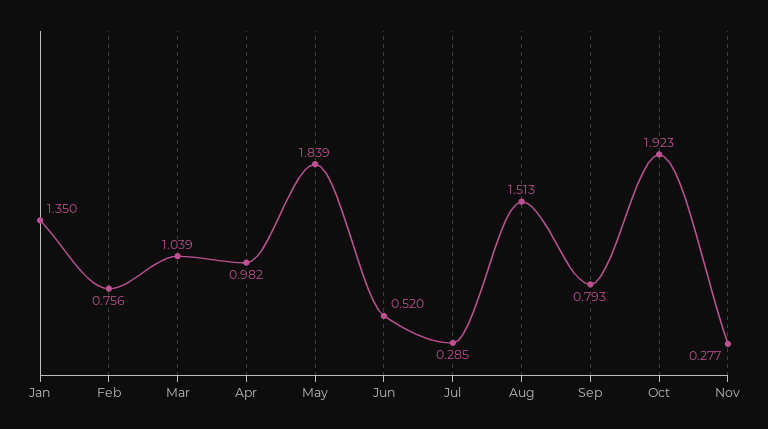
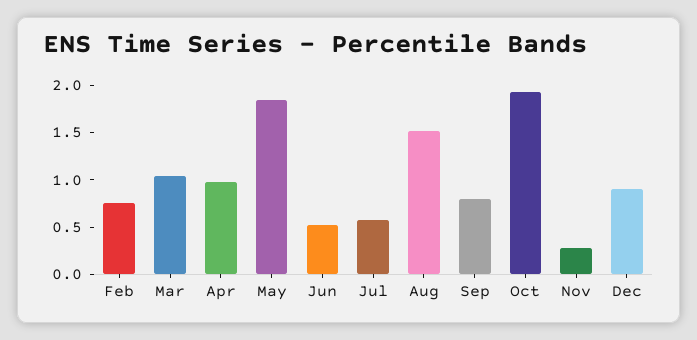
Jan: 1.35 -> none
Jul: 0.285 -> 0.6
Dec: none -> 0.9

